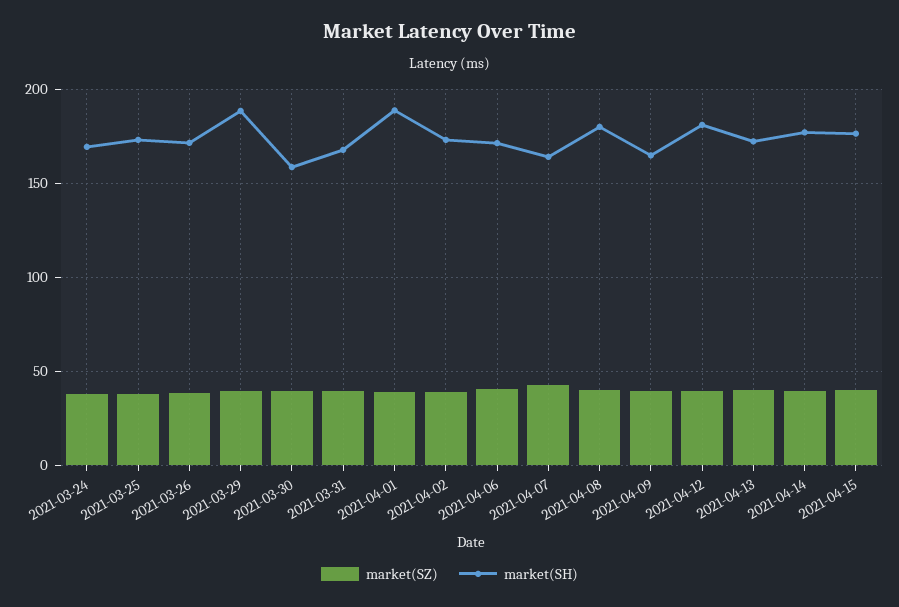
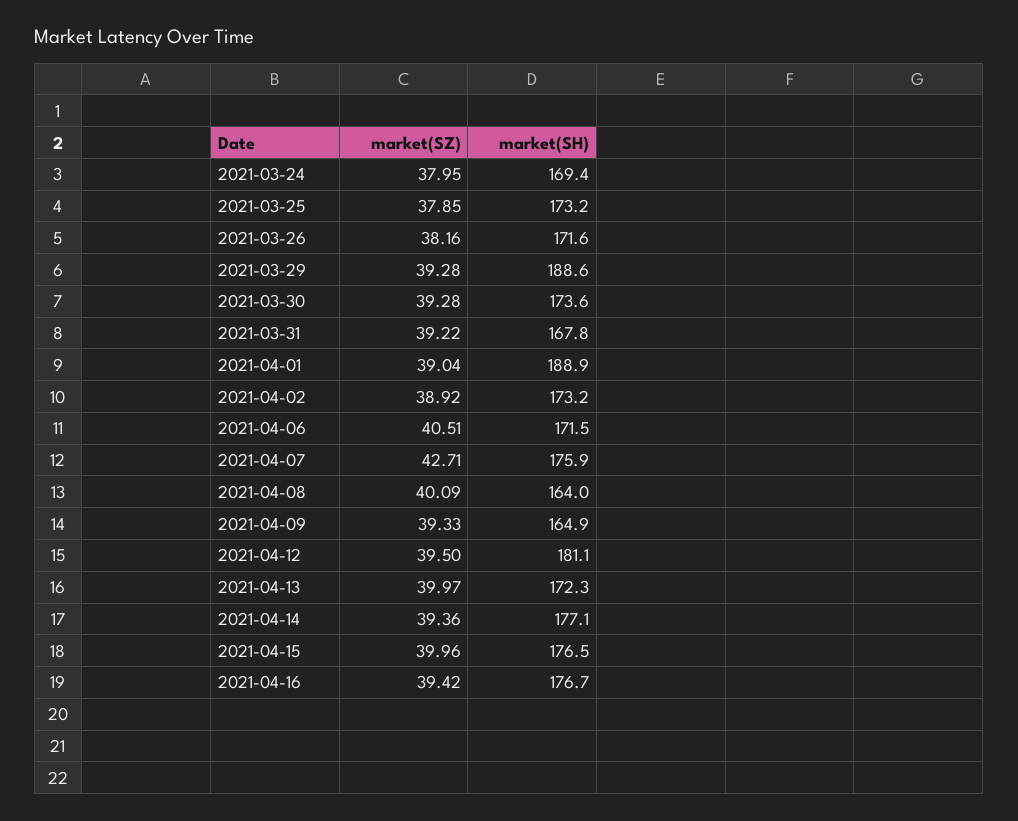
market(SH), 2021-03-30: 160 -> 173.6
market(SH), 2021-04-07: 165 -> 175.9
market(SH), 2021-04-08: 180 -> 164
market(SZ), 2021-04-16: none -> 39.42
market(SH), 2021-04-16: none -> 176.7

